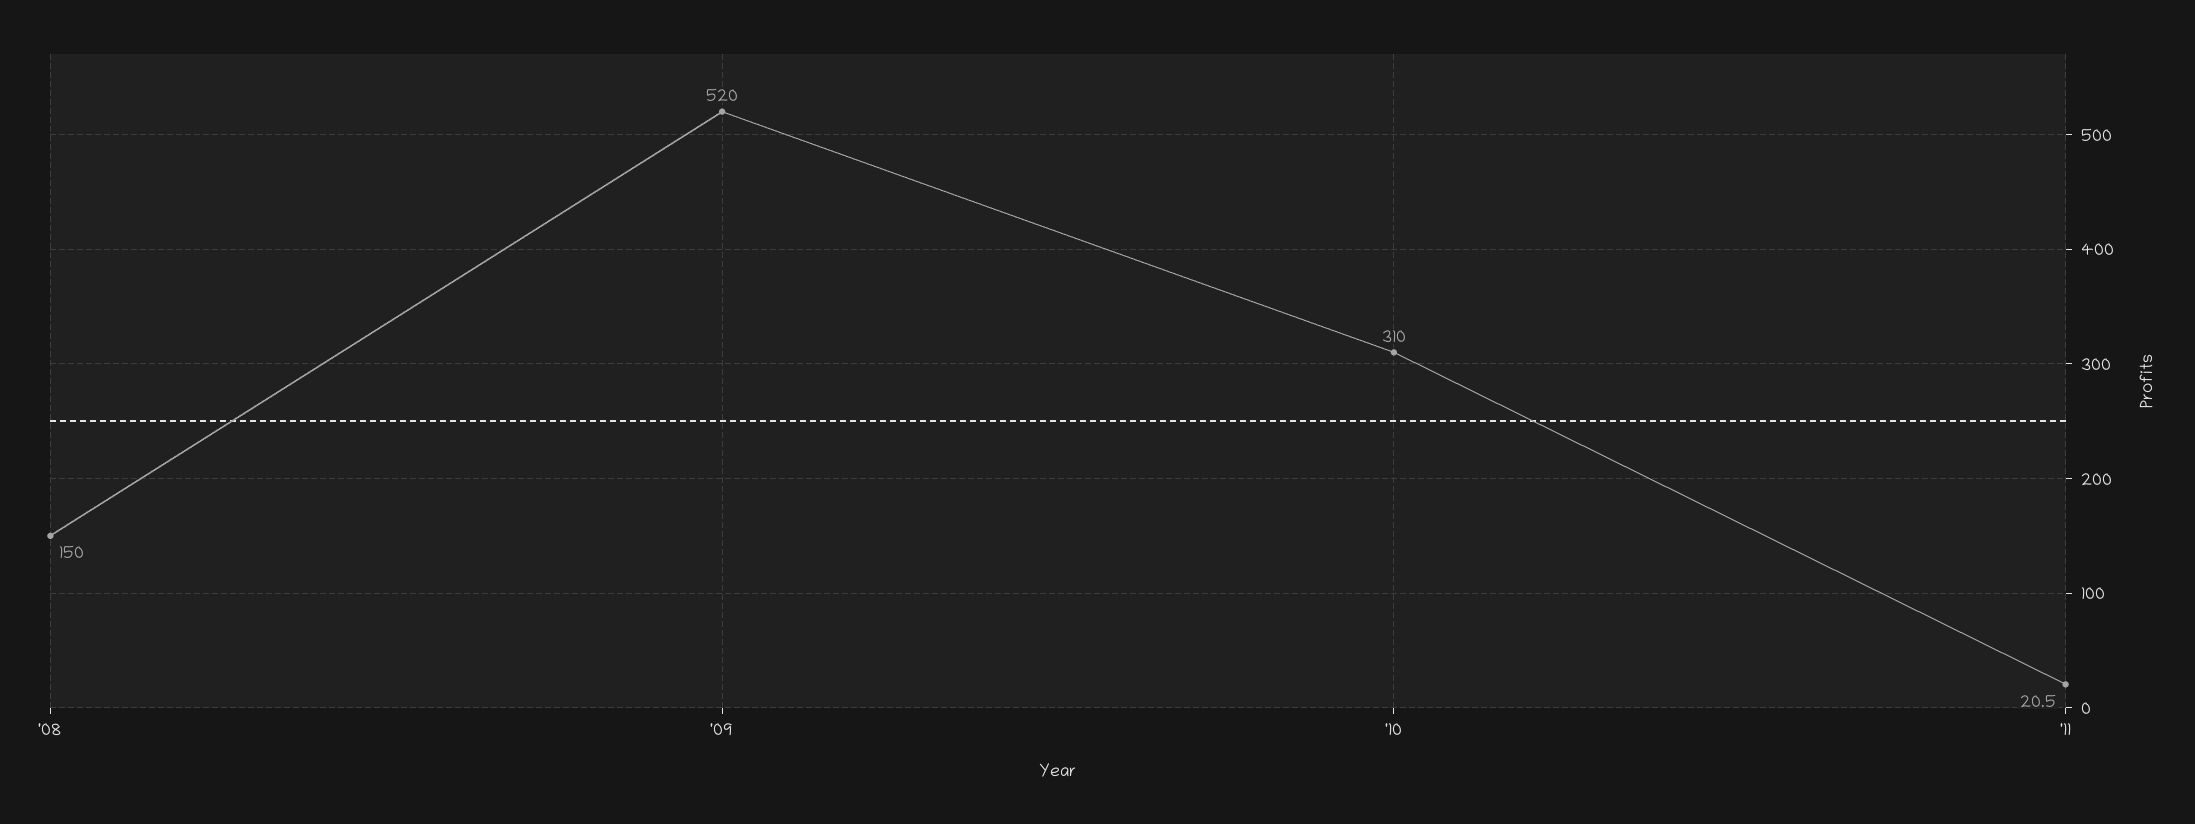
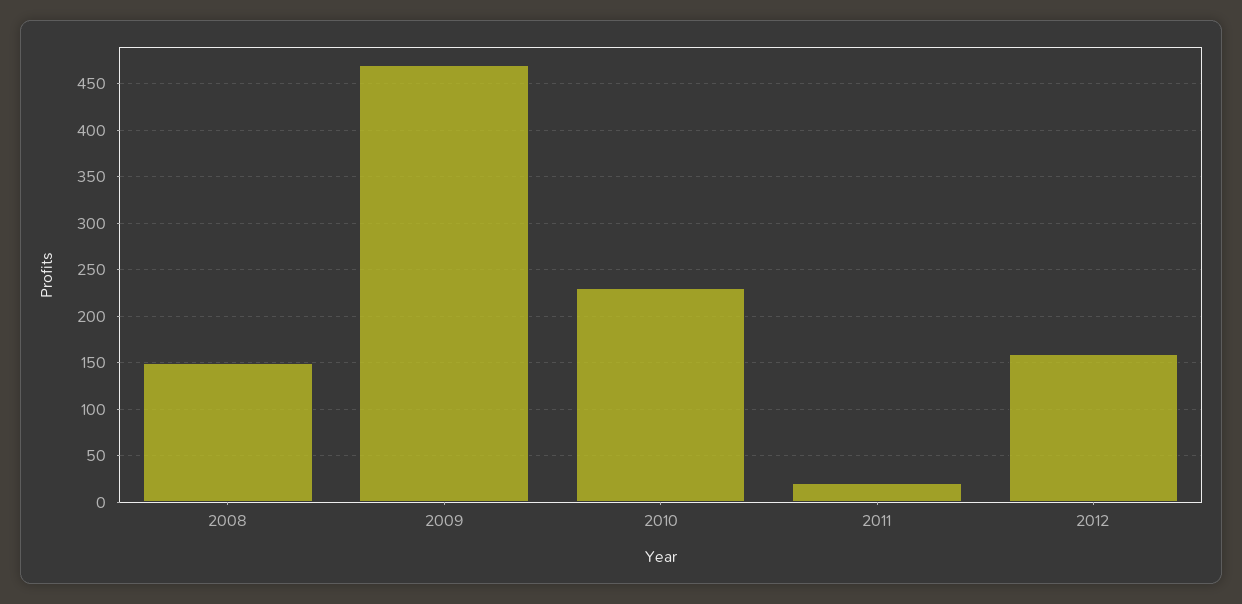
'09: 520 -> 470
'10: 310 -> 230
2012: none -> 160

